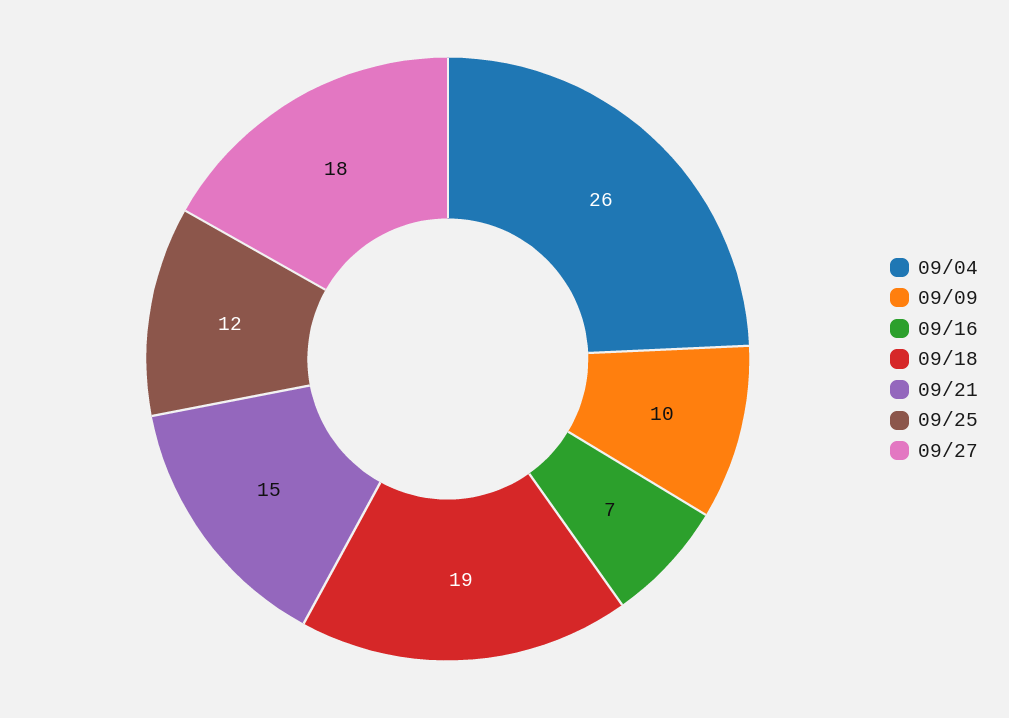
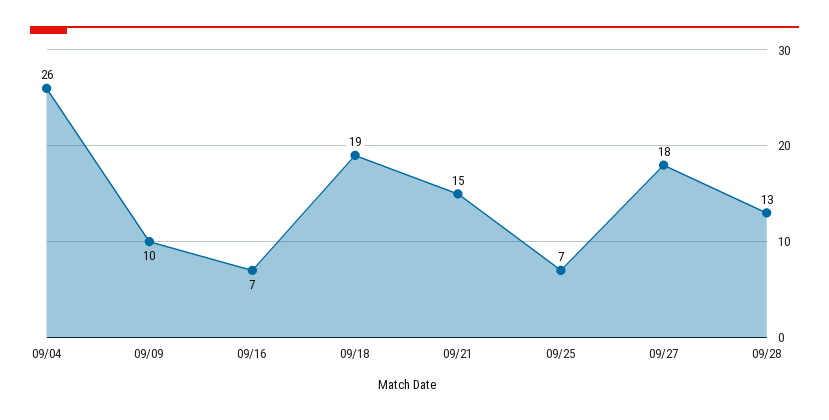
09/25: 12 -> 7
09/28: none -> 13

